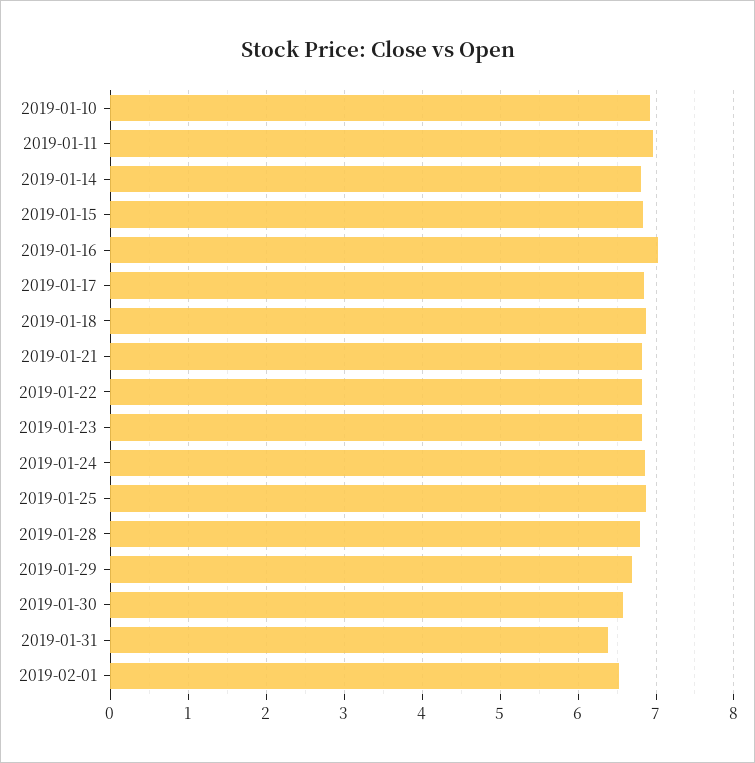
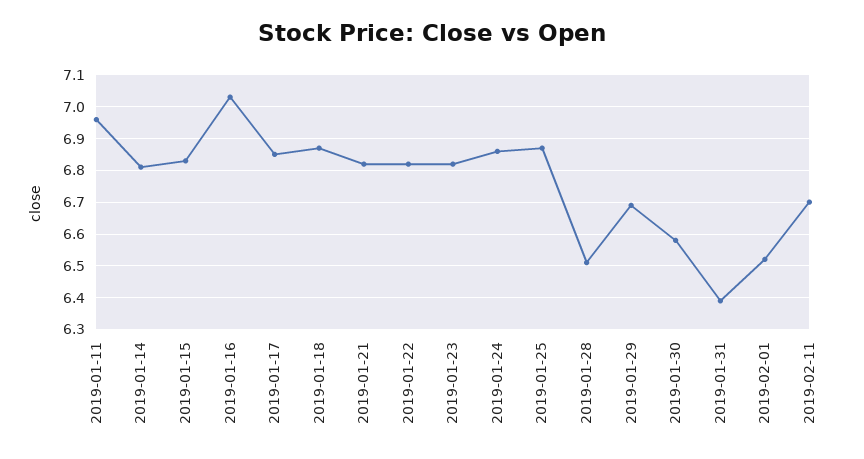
2019-01-10: 6.9 -> none
2019-01-28: 6.8 -> 6.5
2019-02-11: none -> 6.7

